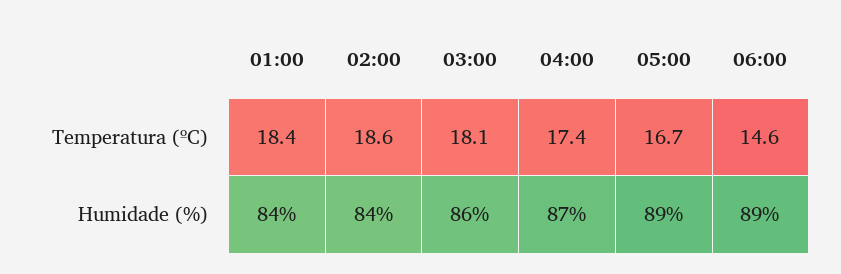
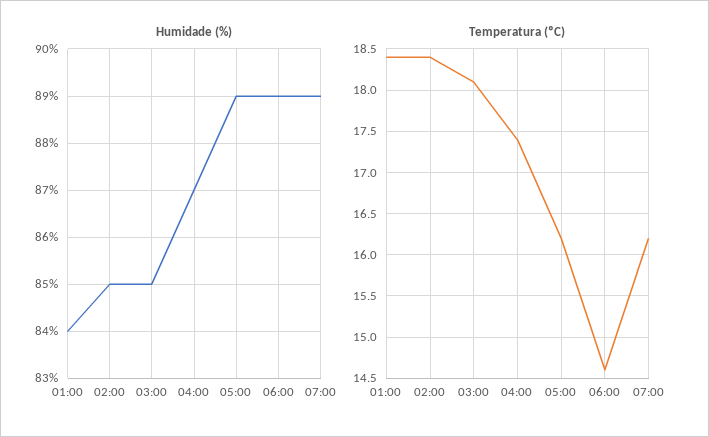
Temperatura (ºC), 02:00: 18.6 -> 18.4
Temperatura (ºC), 05:00: 16.7 -> 16.2
Humidade (%), 02:00: 84 -> 85
Humidade (%), 03:00: 86 -> 85
Humidade (%), 07:00: none -> 89
Temperatura (ºC), 07:00: none -> 16.2

